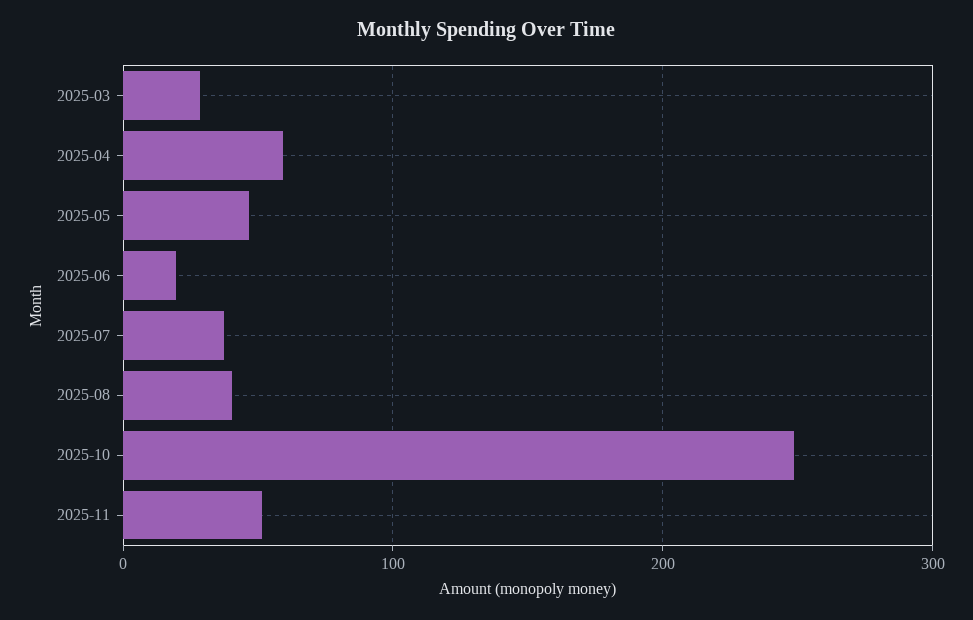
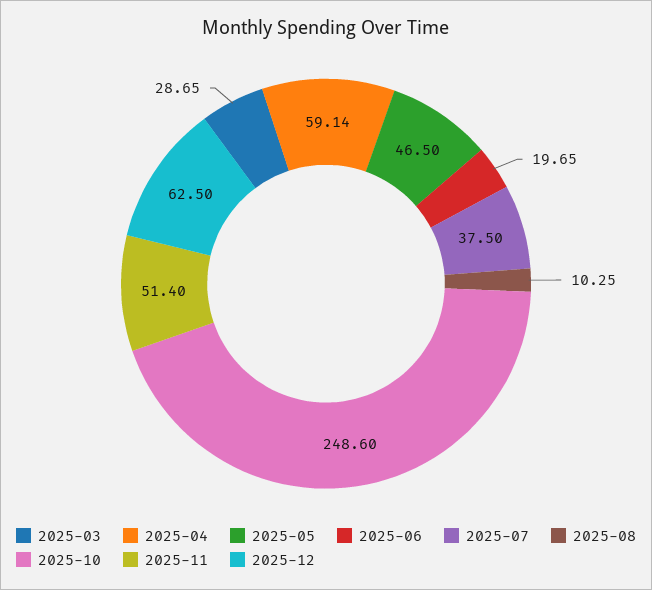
2025-08: 40 -> 10.25
2025-12: none -> 62.5

